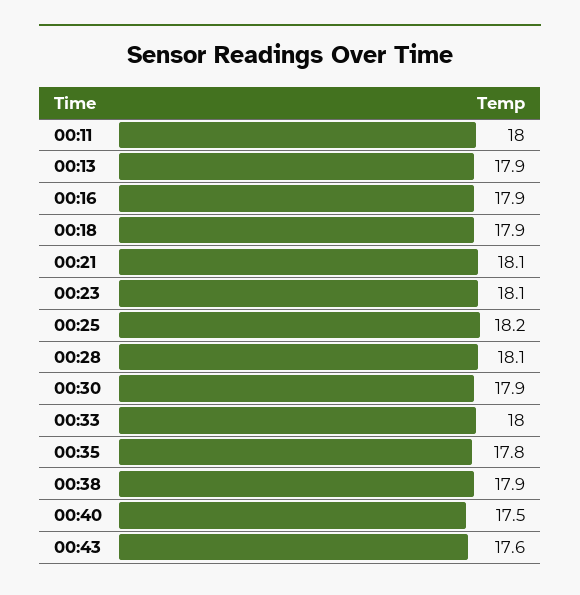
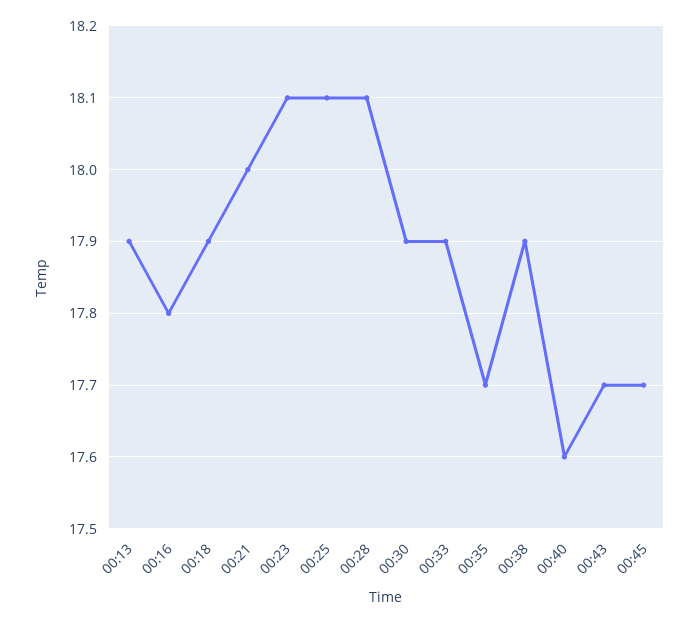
00:11: 18 -> none
00:16: 17.9 -> 17.8
00:21: 18.1 -> 18
00:25: 18.2 -> 18.1
00:33: 18 -> 17.9
00:35: 17.8 -> 17.7
00:40: 17.5 -> 17.6
00:43: 17.6 -> 17.7
00:45: none -> 17.7

